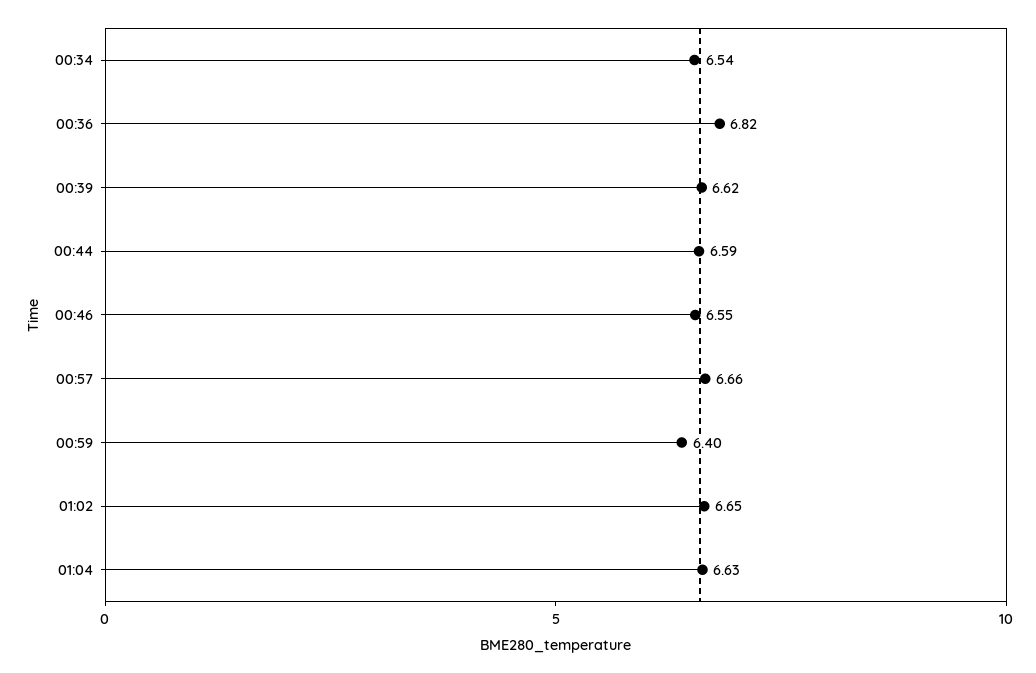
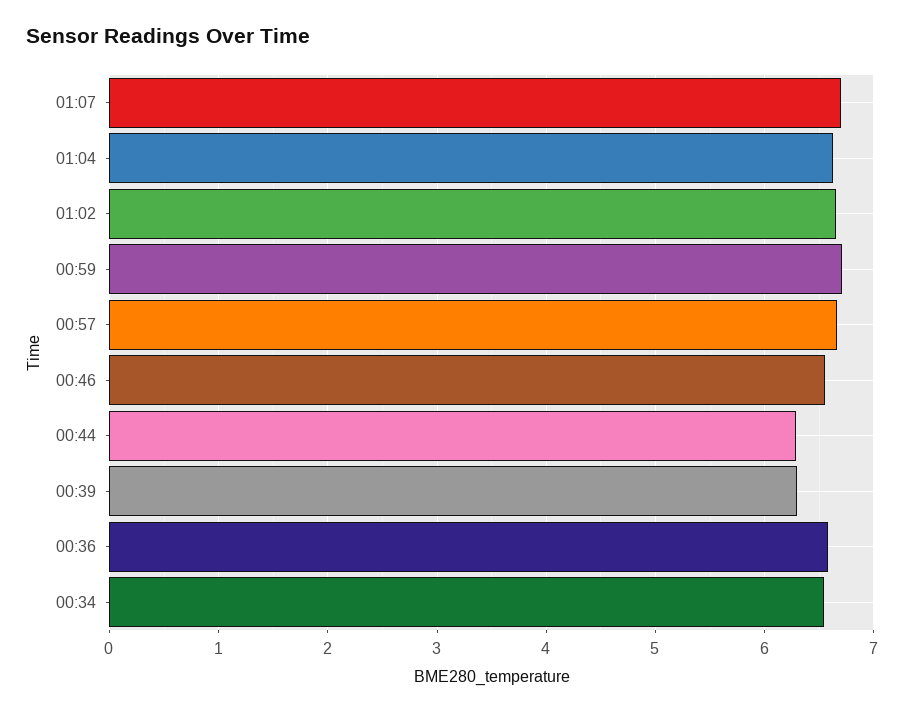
00:36: 6.82 -> 6.6
00:39: 6.62 -> 6.3
00:44: 6.59 -> 6.3
00:59: 6.4 -> 6.7
01:07: none -> 6.7

